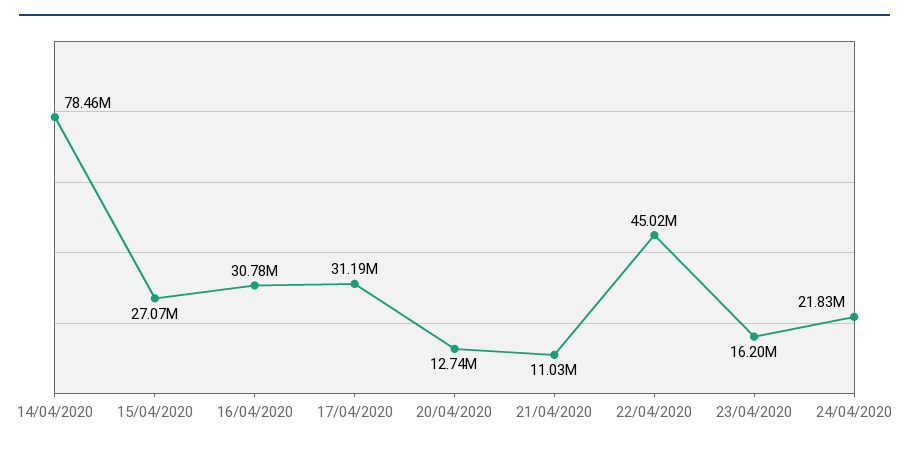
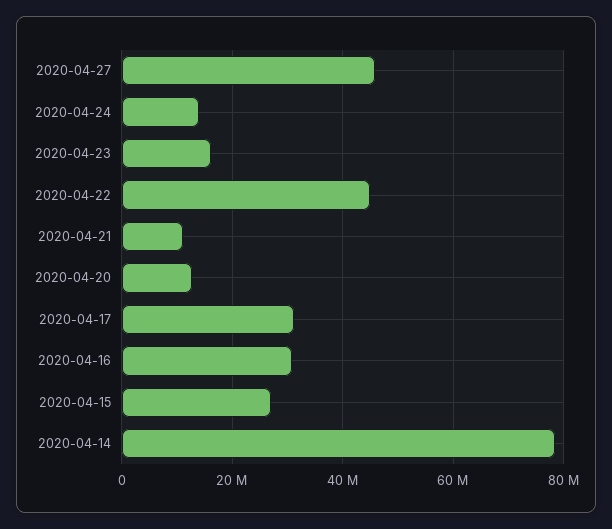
24/04/2020: 21830000 -> 14000000
2020-04-27: none -> 46000000

